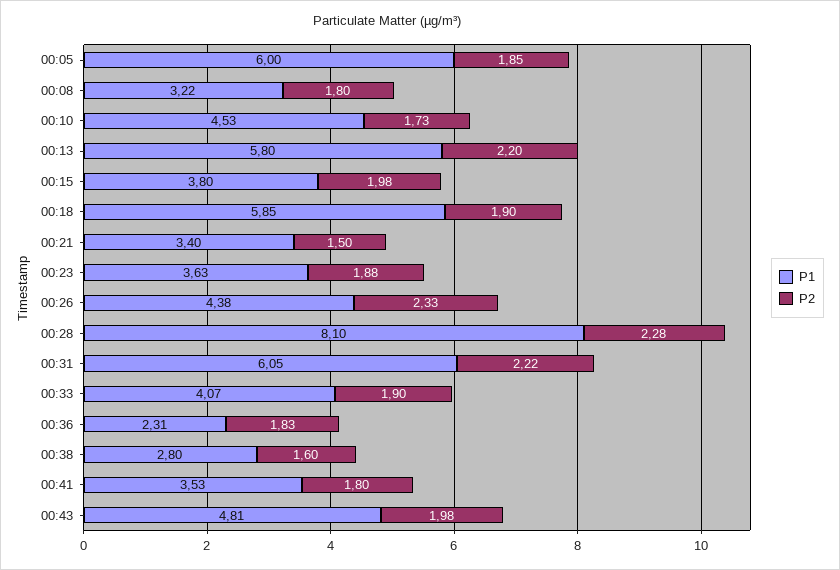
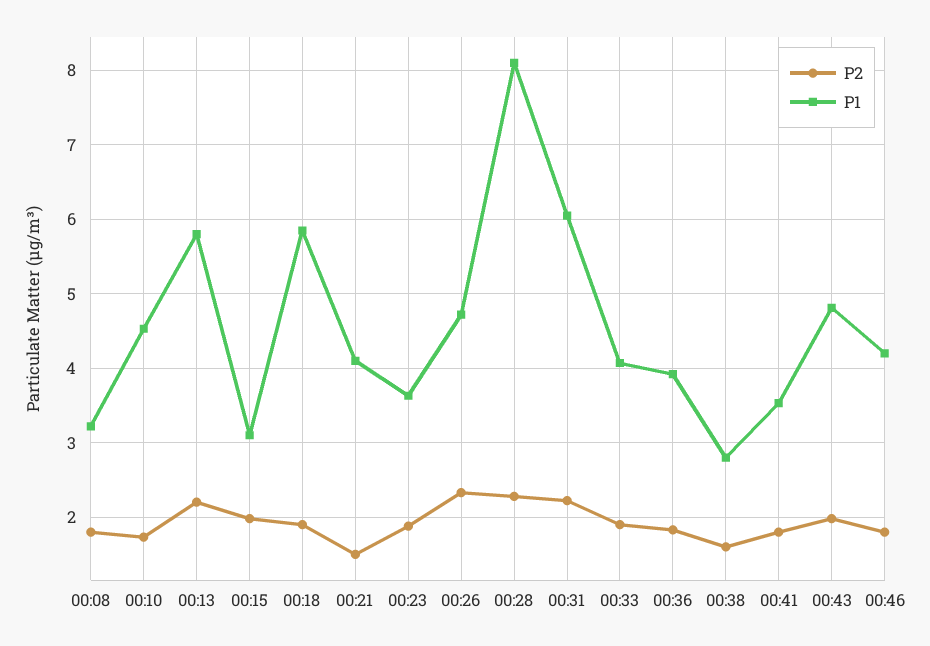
P1, 00:05: 6 -> none
P2, 00:05: 1.85 -> none
P1, 00:15: 3.8 -> 3.1
P1, 00:21: 3.4 -> 4.1
P1, 00:26: 4.38 -> 4.7
P1, 00:36: 2.31 -> 3.9
P2, 00:46: none -> 1.8
P1, 00:46: none -> 4.2

